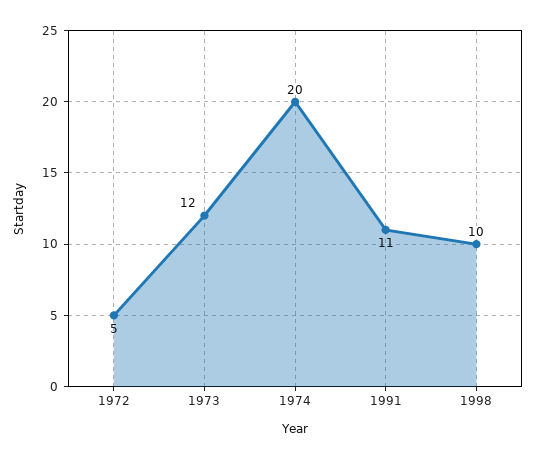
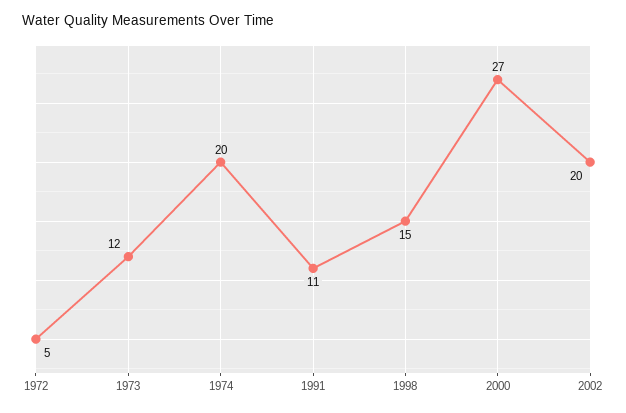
1998: 10 -> 15
2000: none -> 27
2002: none -> 20

